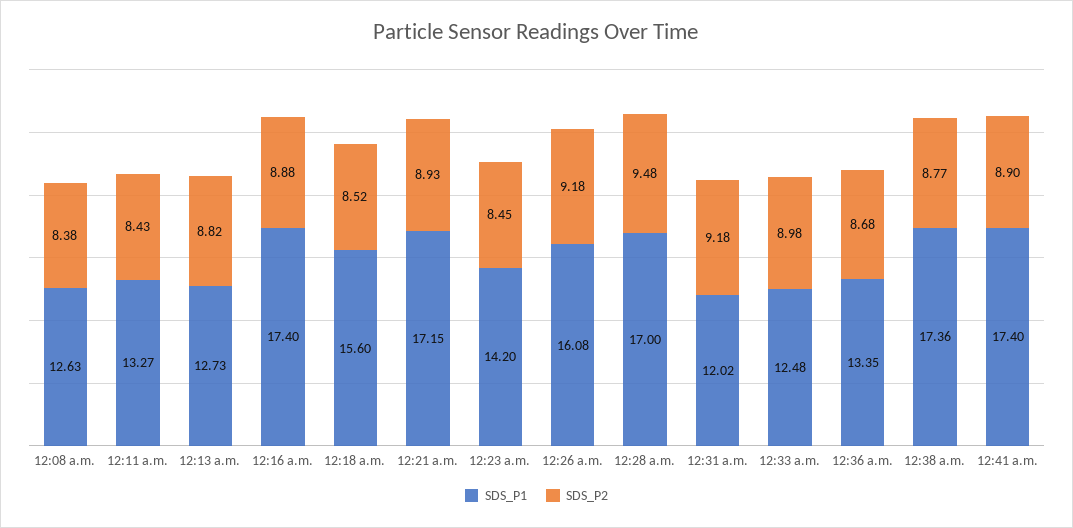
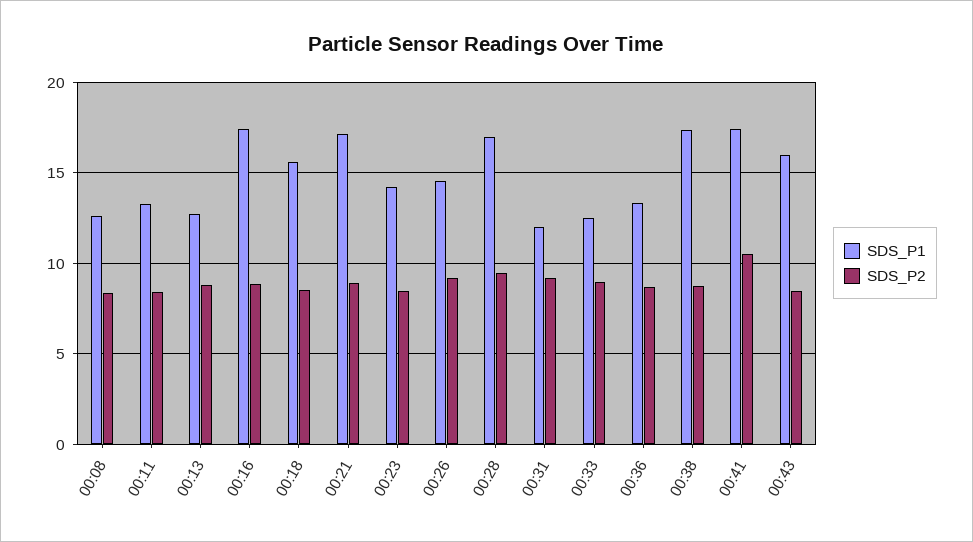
SDS_P1, 12:26 a.m.: 16.08 -> 14.5
SDS_P2, 12:41 a.m.: 8.9 -> 10.5
SDS_P1, 00:43: none -> 16
SDS_P2, 00:43: none -> 8.5

